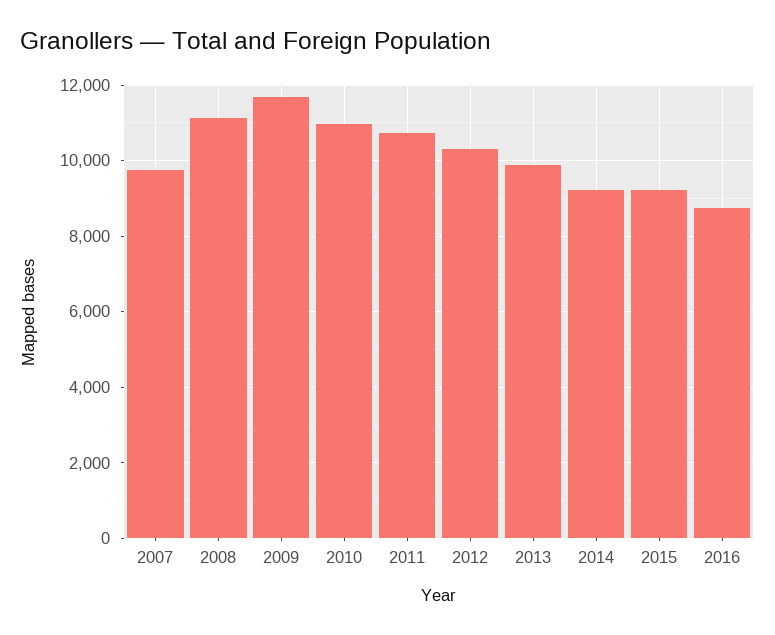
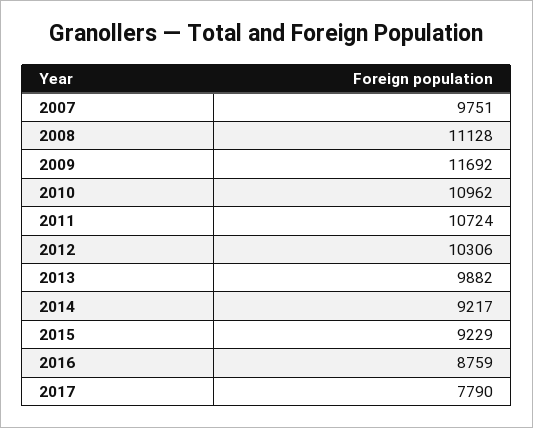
2017: none -> 7790

